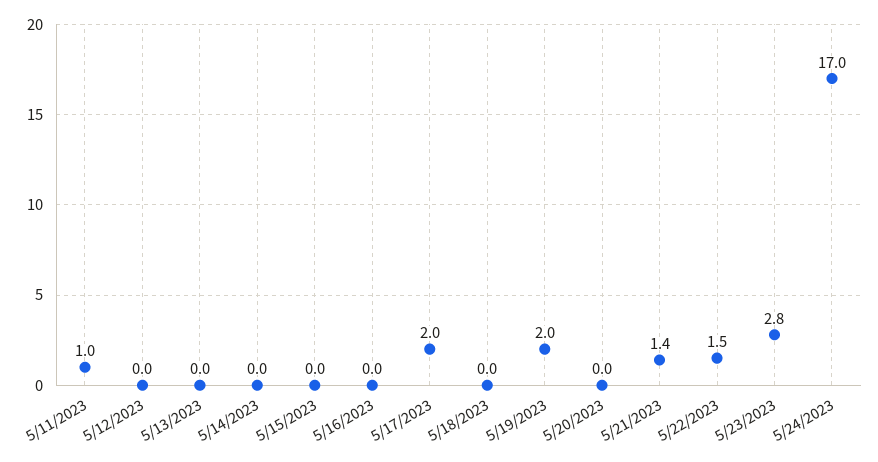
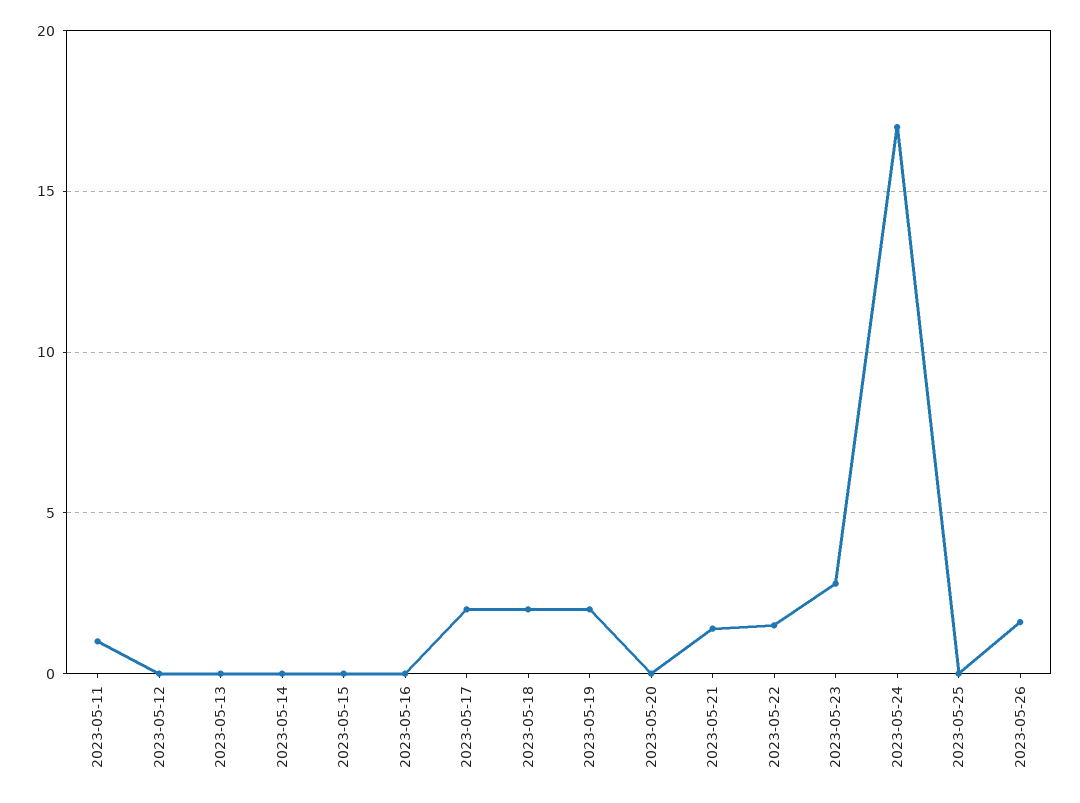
5/18/2023: 0 -> 2
2023-05-25: none -> 0
2023-05-26: none -> 1.5

